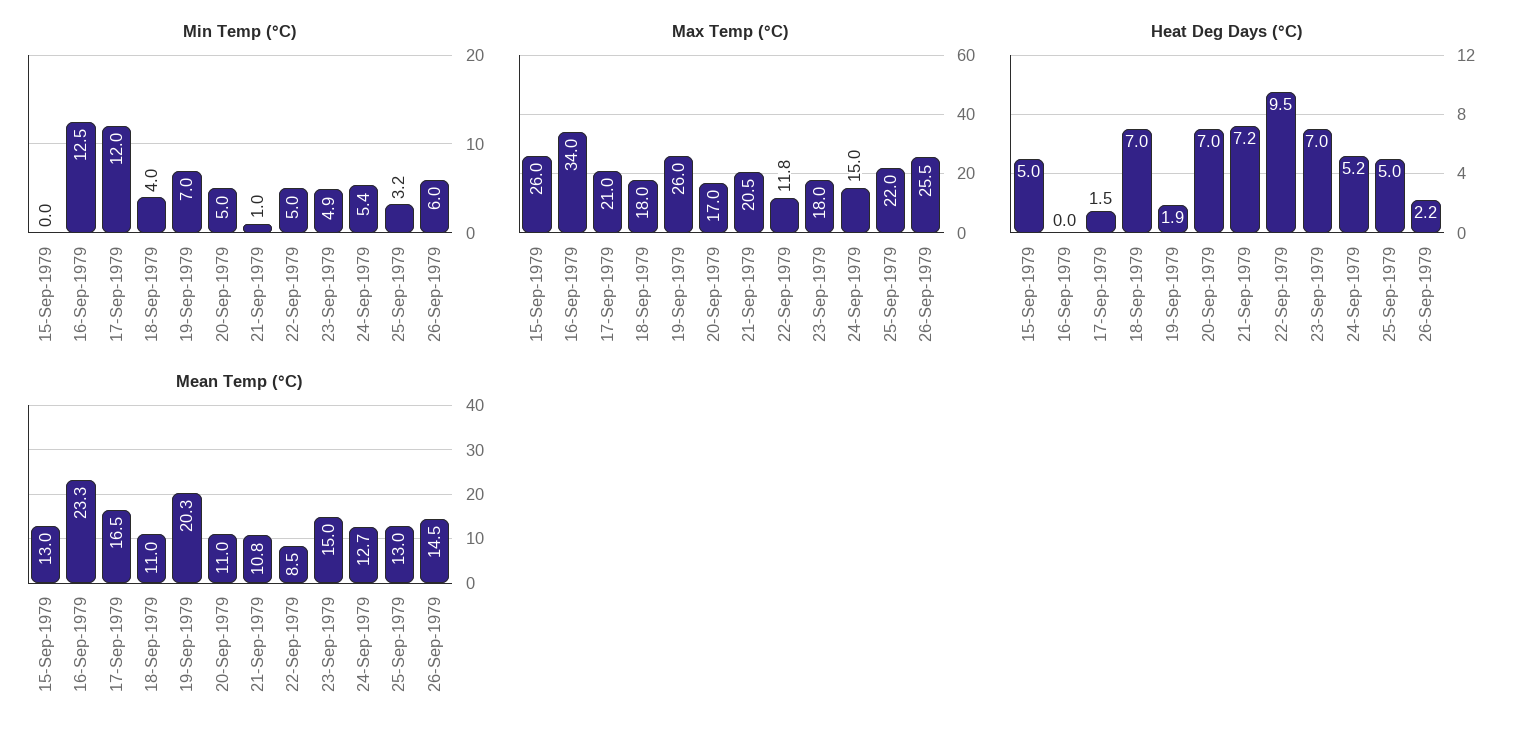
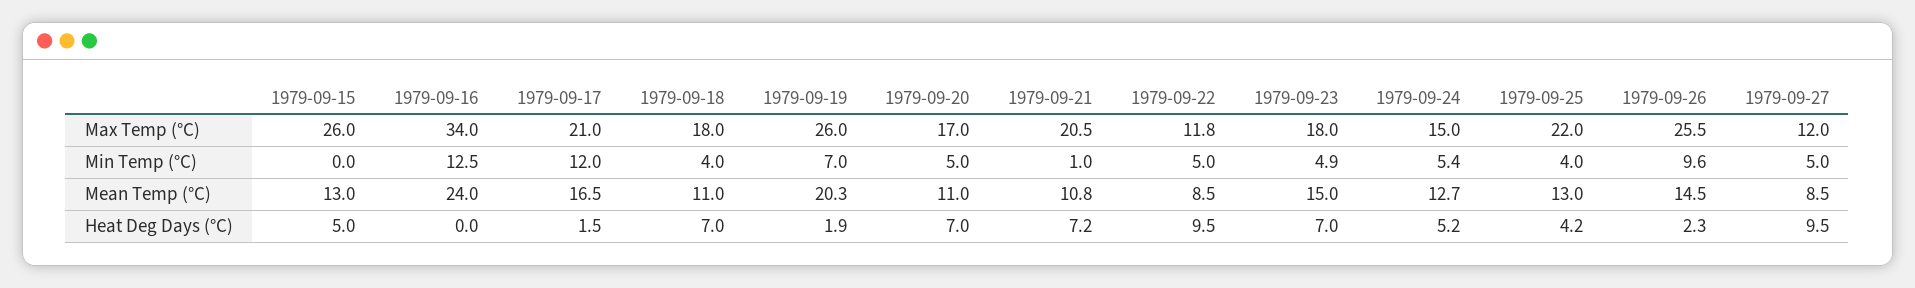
Min Temp (°C), 25-Sep-1979: 3.2 -> 4
Min Temp (°C), 26-Sep-1979: 6 -> 9.6
Heat Deg Days (°C), 25-Sep-1979: 5 -> 4.2
Heat Deg Days (°C), 26-Sep-1979: 2.2 -> 2.3
Mean Temp (°C), 16-Sep-1979: 23.3 -> 24
Max Temp (°C), 1979-09-27: none -> 12
Min Temp (°C), 1979-09-27: none -> 5
Mean Temp (°C), 1979-09-27: none -> 8.5
Heat Deg Days (°C), 1979-09-27: none -> 9.5

